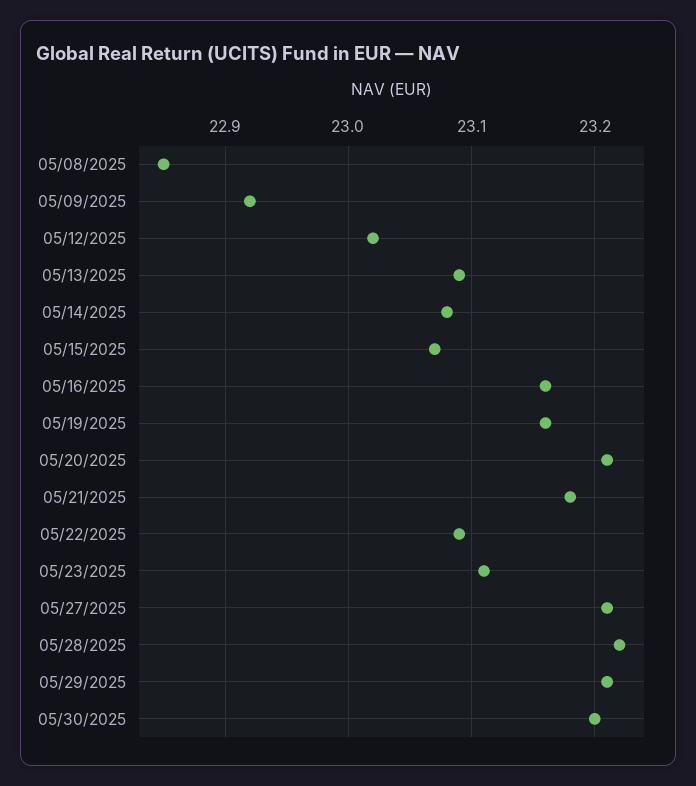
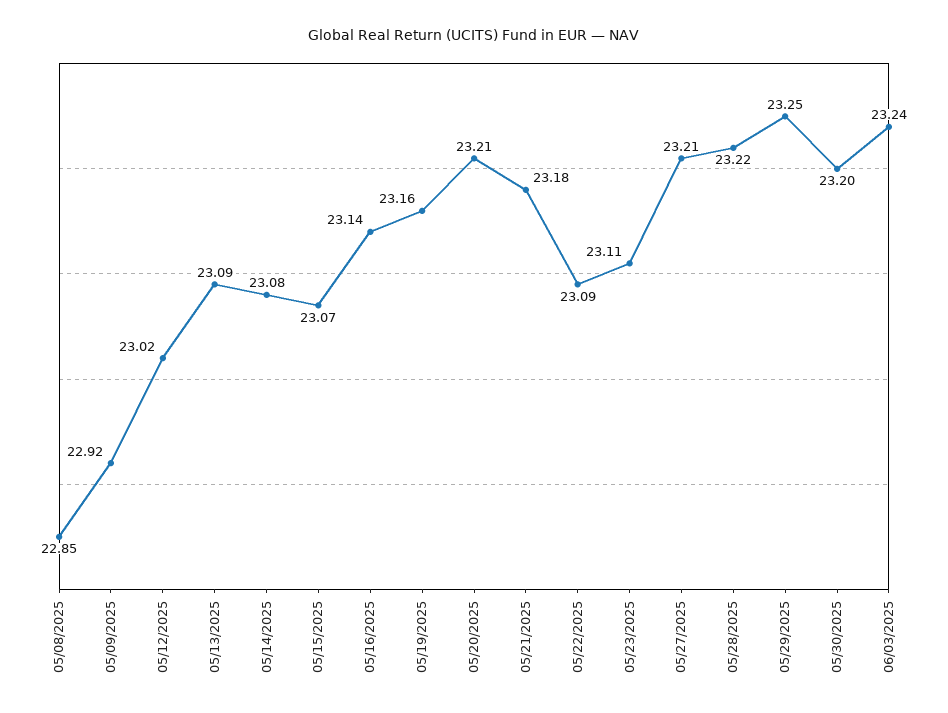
05/16/2025: 23.16 -> 23.14
05/29/2025: 23.21 -> 23.25
06/03/2025: none -> 23.24

